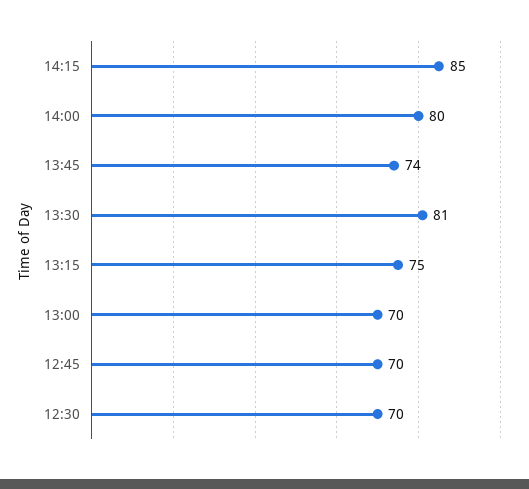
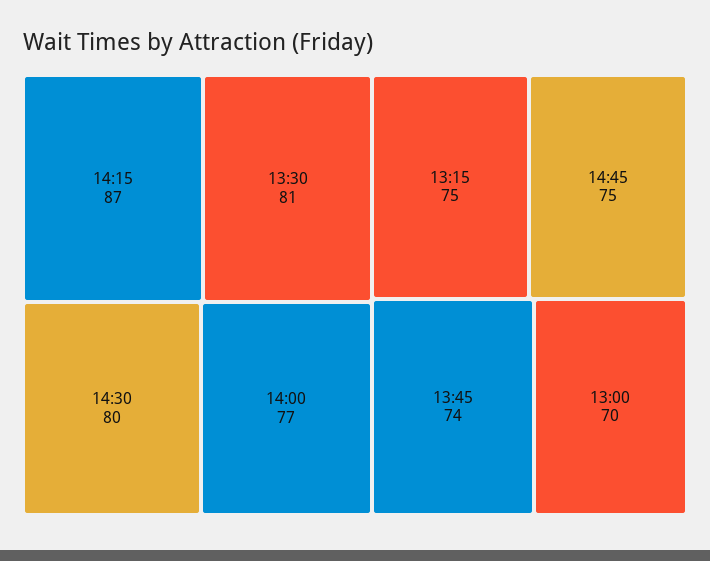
14:15: 85 -> 87
14:00: 80 -> 77
12:45: 70 -> none
12:30: 70 -> none
14:30: none -> 80
14:45: none -> 75

